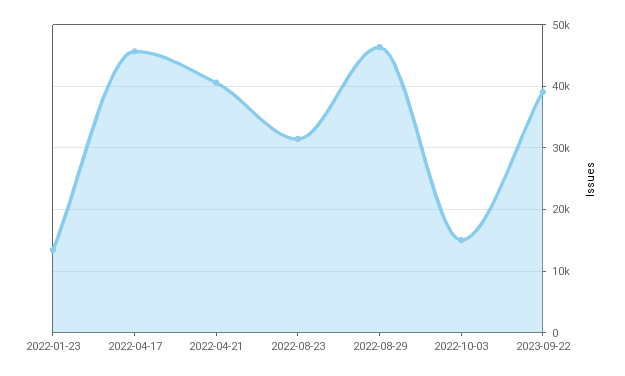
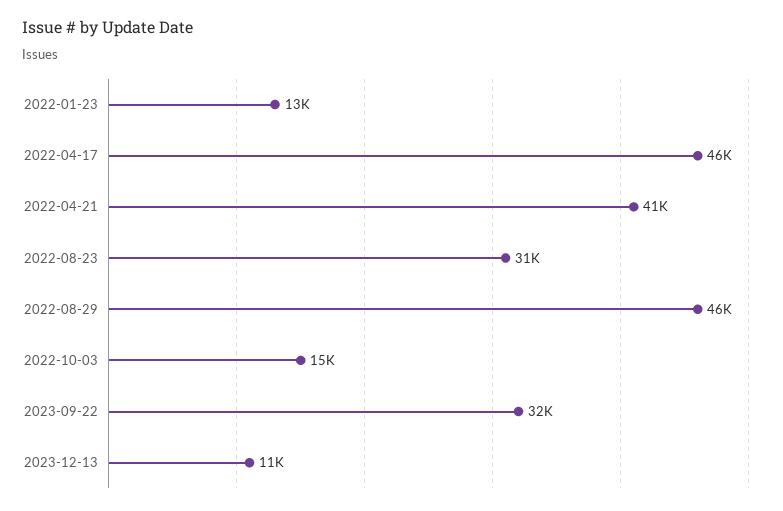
2023-09-22: 39000 -> 32000
2023-12-13: none -> 11000

